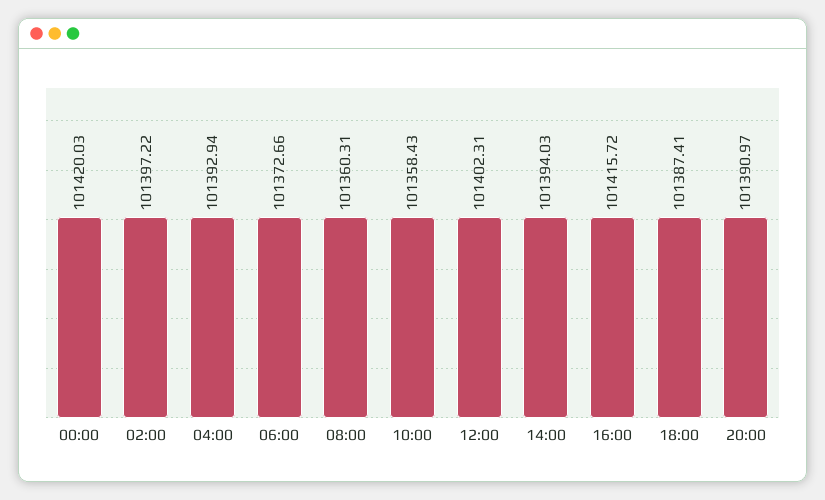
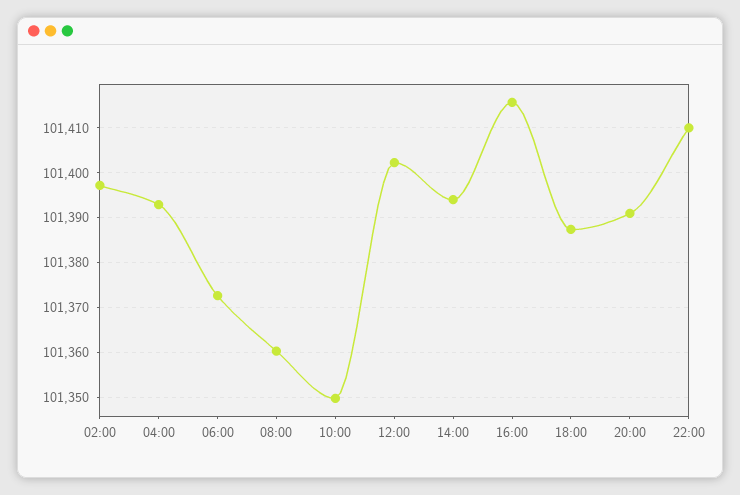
00:00: 101420.03 -> none
10:00: 101358.43 -> 101350
22:00: none -> 101410

